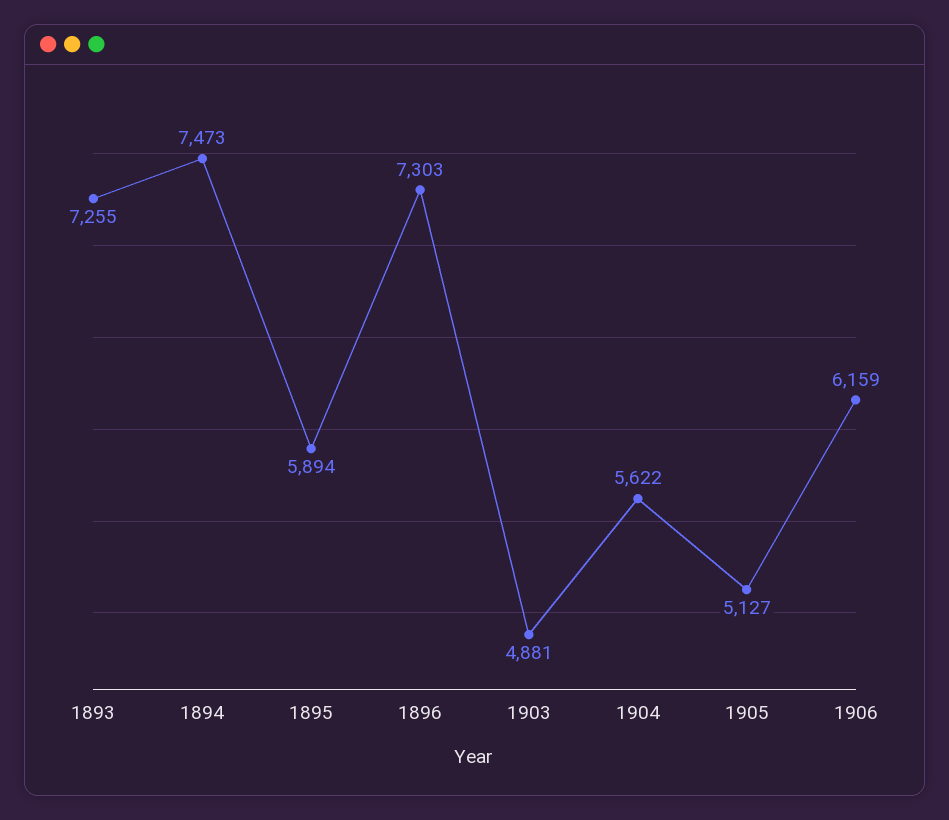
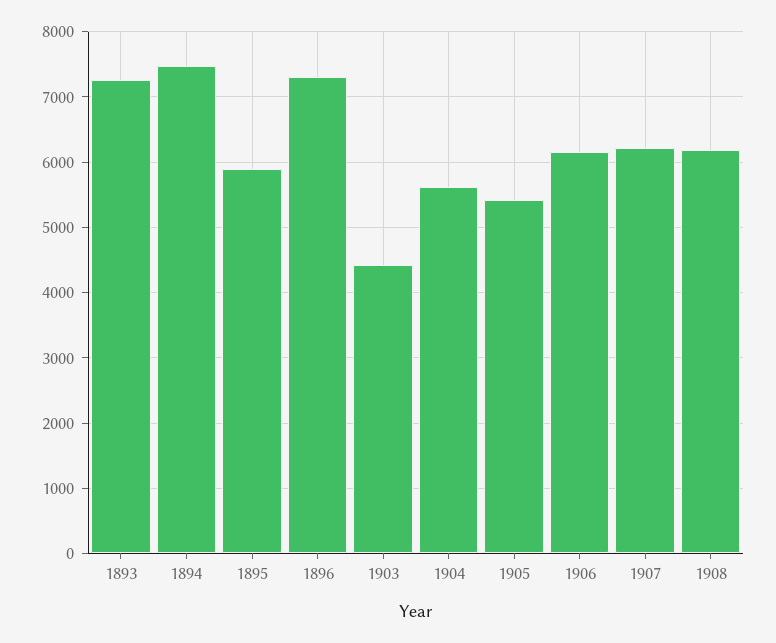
1903: 4881 -> 4400
1905: 5127 -> 5400
1907: none -> 6200
1908: none -> 6200

